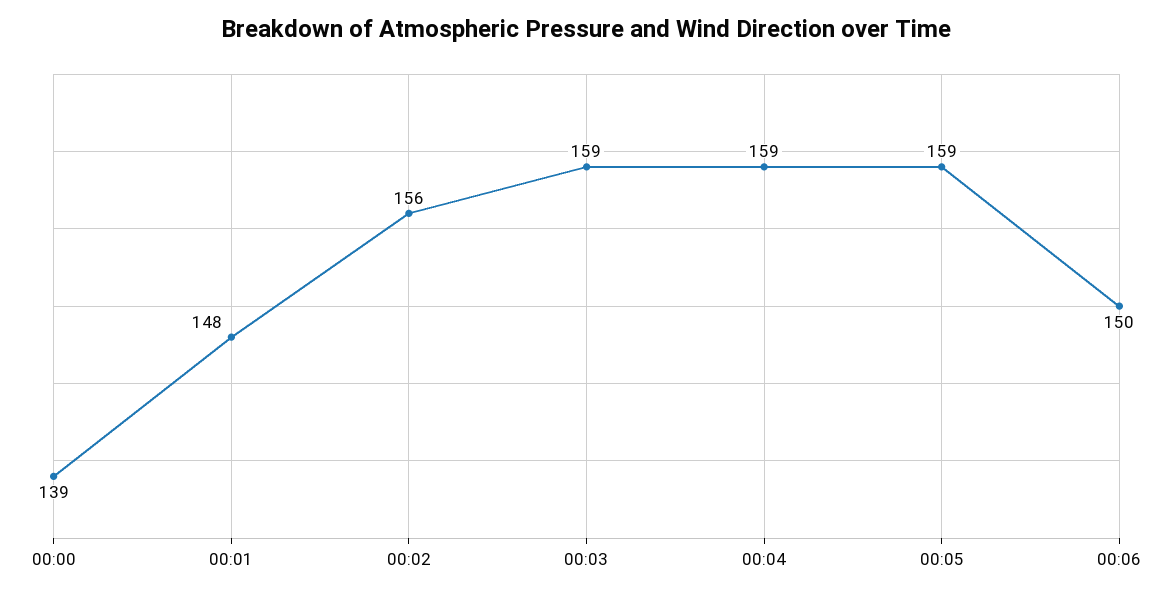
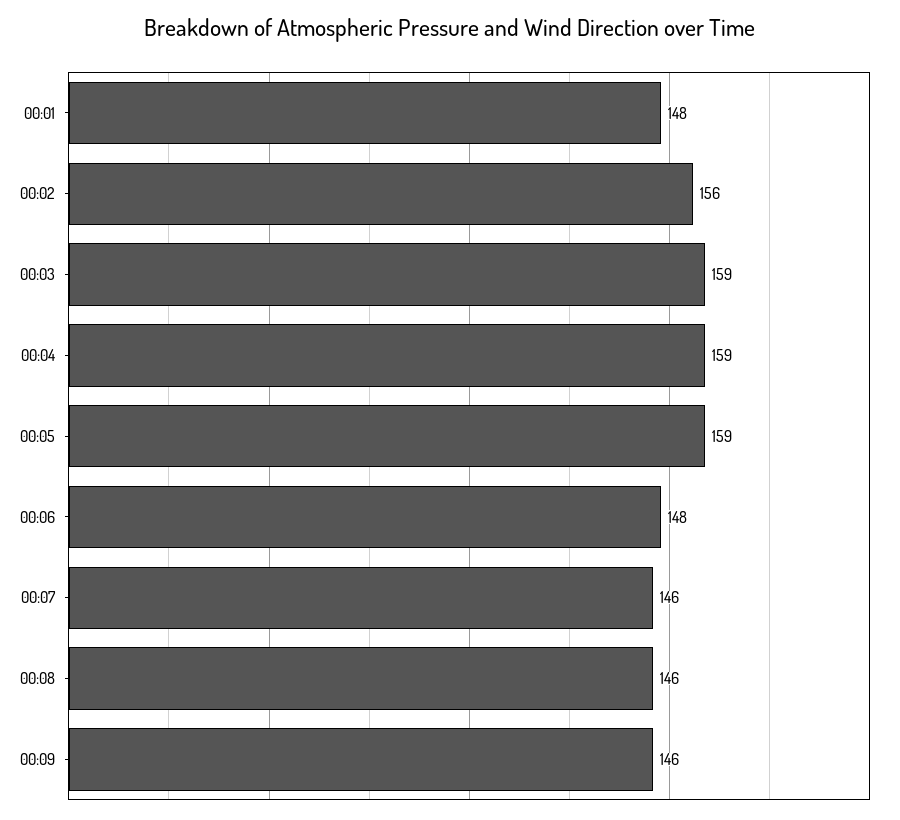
00:00: 139 -> none
00:06: 150 -> 148
00:07: none -> 146
00:08: none -> 146
00:09: none -> 146

